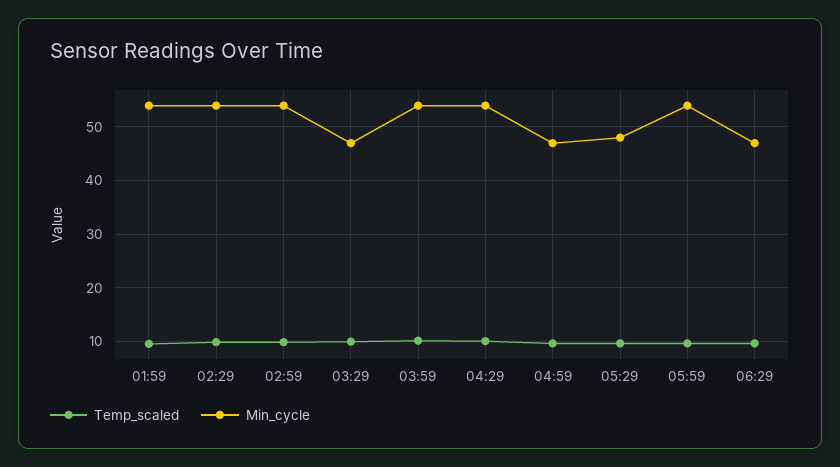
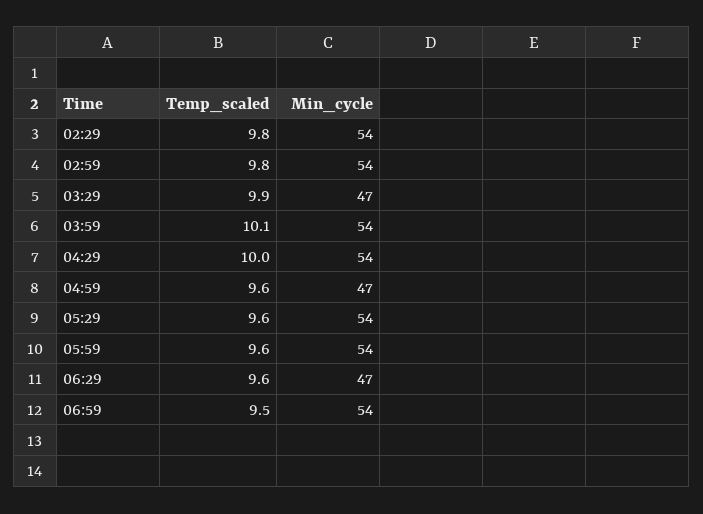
Temp_scaled, 01:59: 10 -> none
Min_cycle, 01:59: 54 -> none
Min_cycle, 05:29: 48 -> 54
Temp_scaled, 06:59: none -> 9.5
Min_cycle, 06:59: none -> 54

